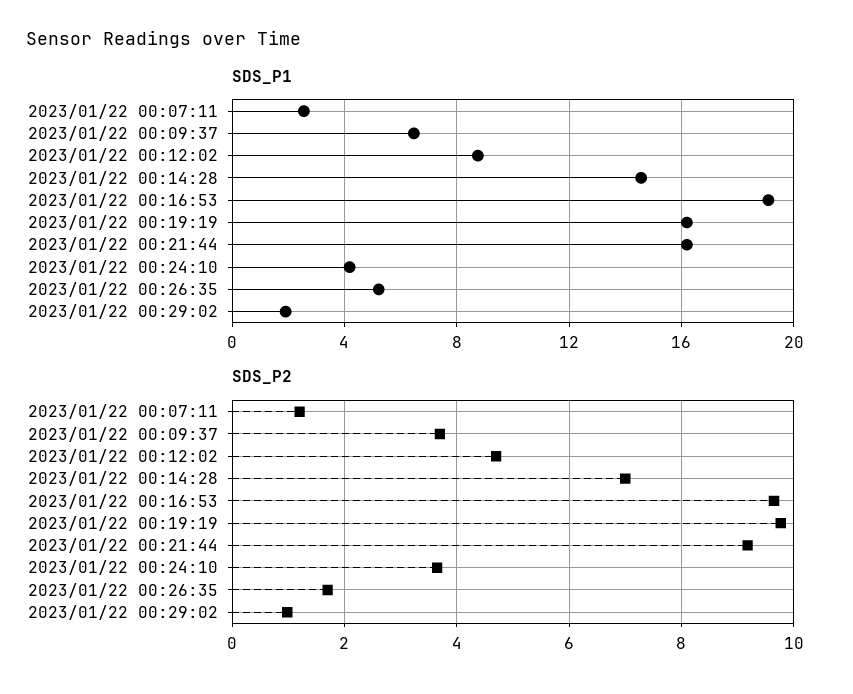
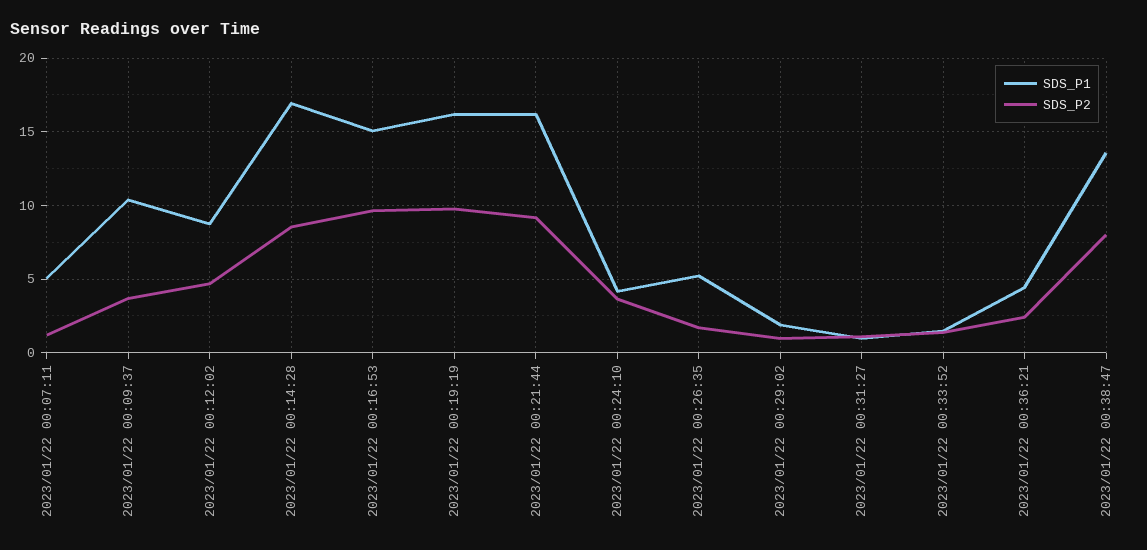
SDS_P1, 2023/01/22 00:07:11: 2.5 -> 5
SDS_P1, 2023/01/22 00:09:37: 6.5 -> 10.5
SDS_P1, 2023/01/22 00:14:28: 14.5 -> 17
SDS_P1, 2023/01/22 00:16:53: 19 -> 15
SDS_P2, 2023/01/22 00:14:28: 7 -> 8.5
SDS_P1, 2023/01/22 00:31:27: none -> 1
SDS_P2, 2023/01/22 00:31:27: none -> 1
SDS_P1, 2023/01/22 00:33:52: none -> 1.5
SDS_P2, 2023/01/22 00:33:52: none -> 1.5
SDS_P1, 2023/01/22 00:36:21: none -> 4.5
SDS_P2, 2023/01/22 00:36:21: none -> 2.5
SDS_P1, 2023/01/22 00:38:47: none -> 13.5
SDS_P2, 2023/01/22 00:38:47: none -> 8

